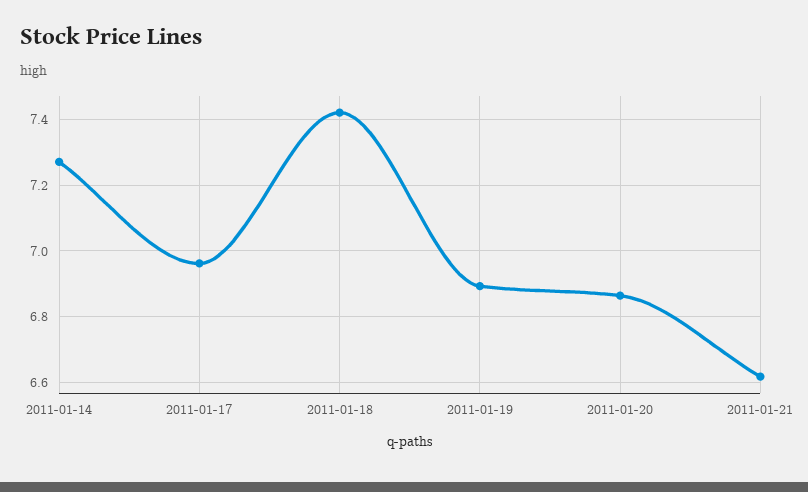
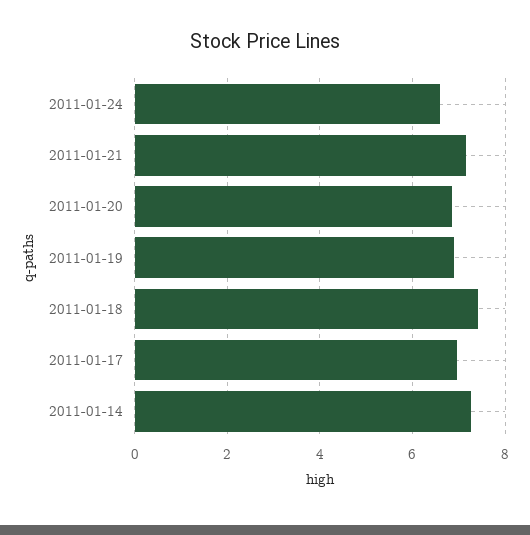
2011-01-21: 6.62 -> 7.2
2011-01-24: none -> 6.6

